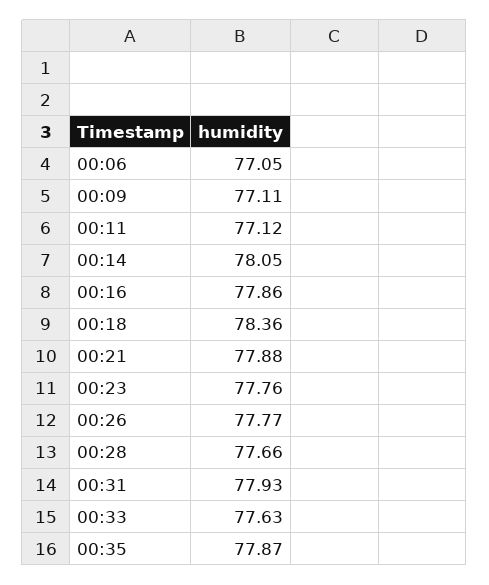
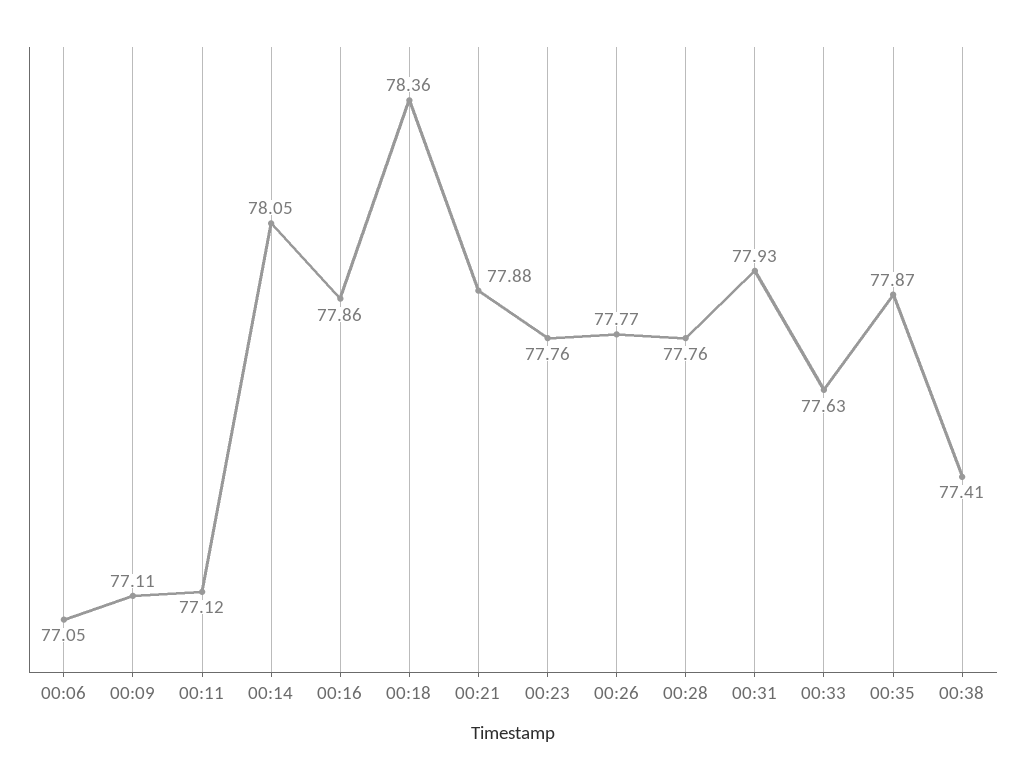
00:28: 77.66 -> 77.76
00:38: none -> 77.41

